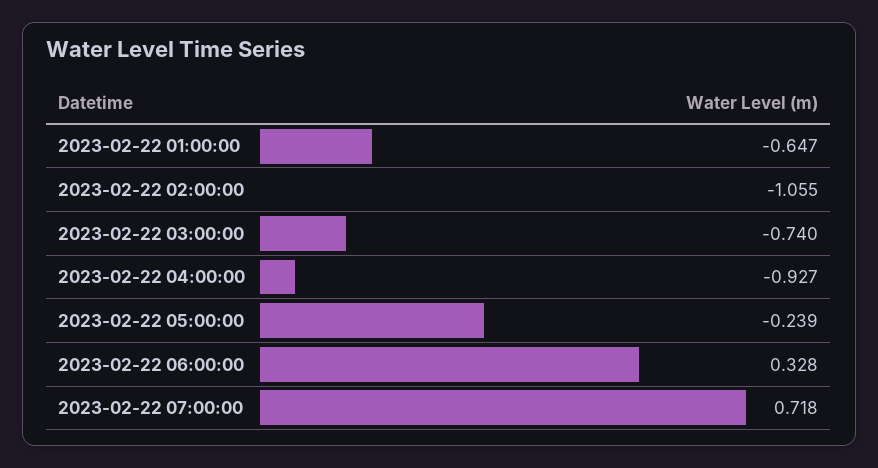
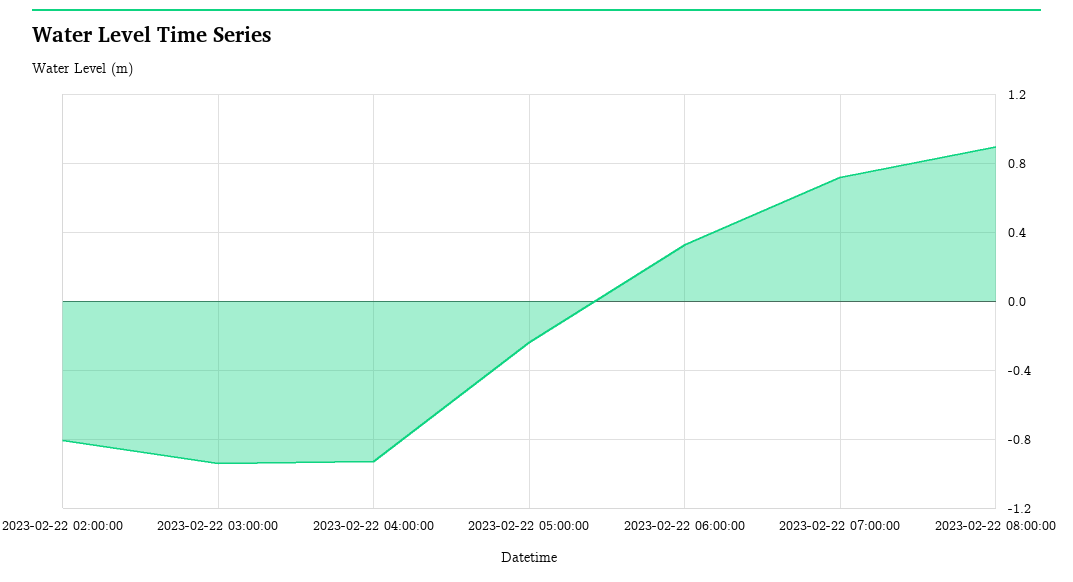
2023-02-22 01:00:00: -0.647 -> none
2023-02-22 02:00:00: -1.055 -> -0.8
2023-02-22 03:00:00: -0.74 -> -0.95
2023-02-22 08:00:00: none -> 0.9

